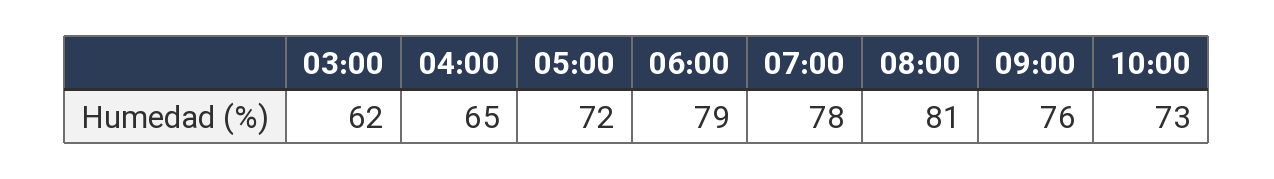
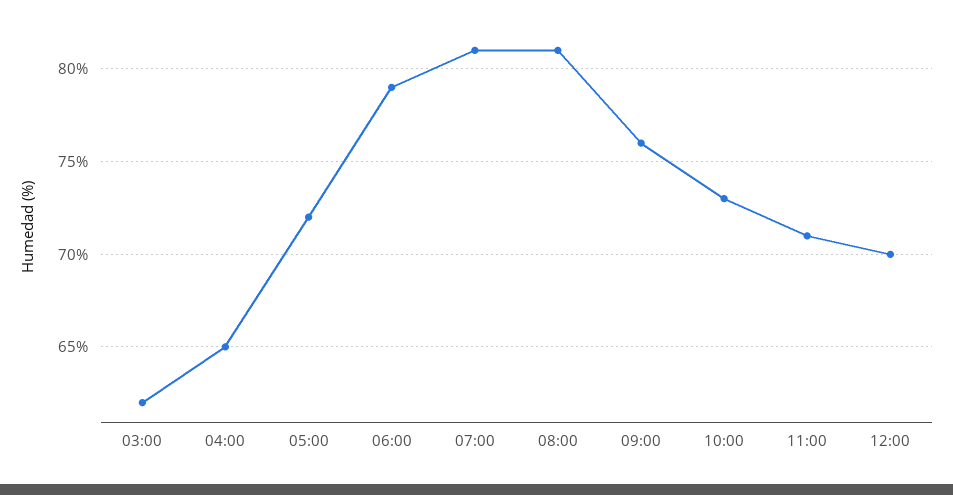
07:00: 78 -> 81
11:00: none -> 71
12:00: none -> 70

